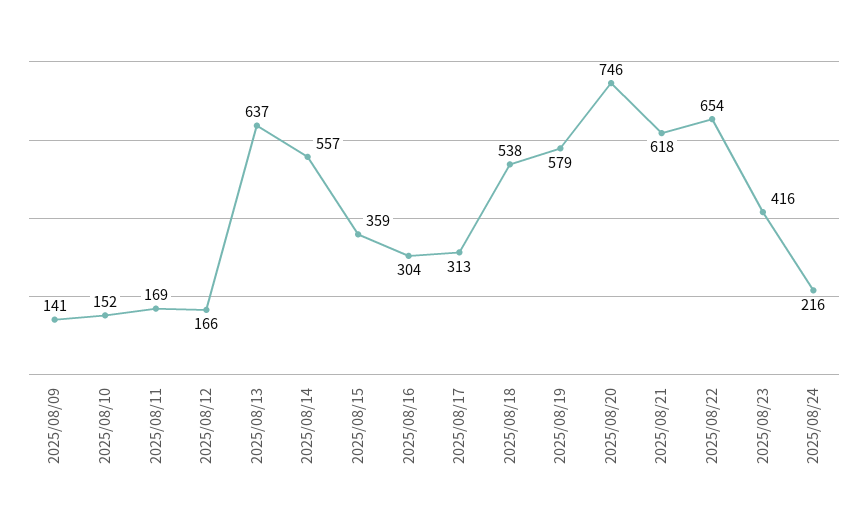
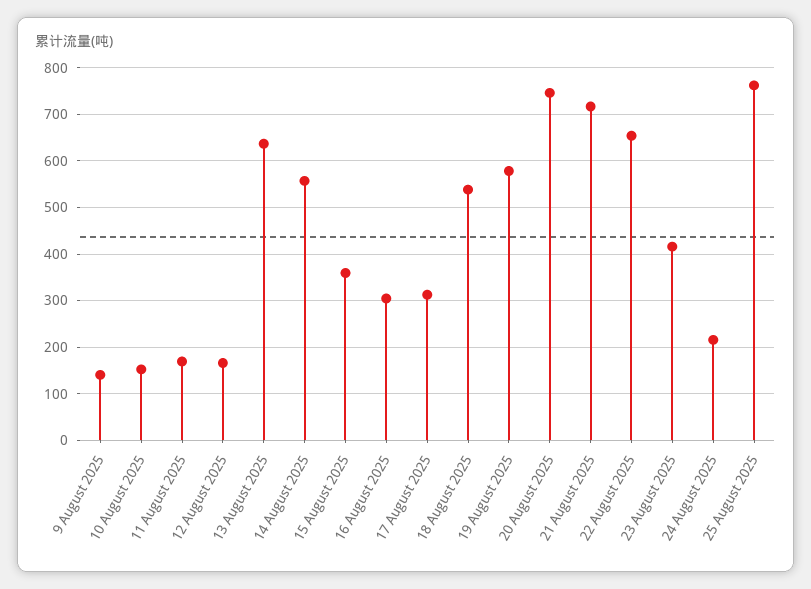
2025/08/21: 618 -> 720
25 August 2025: none -> 760

